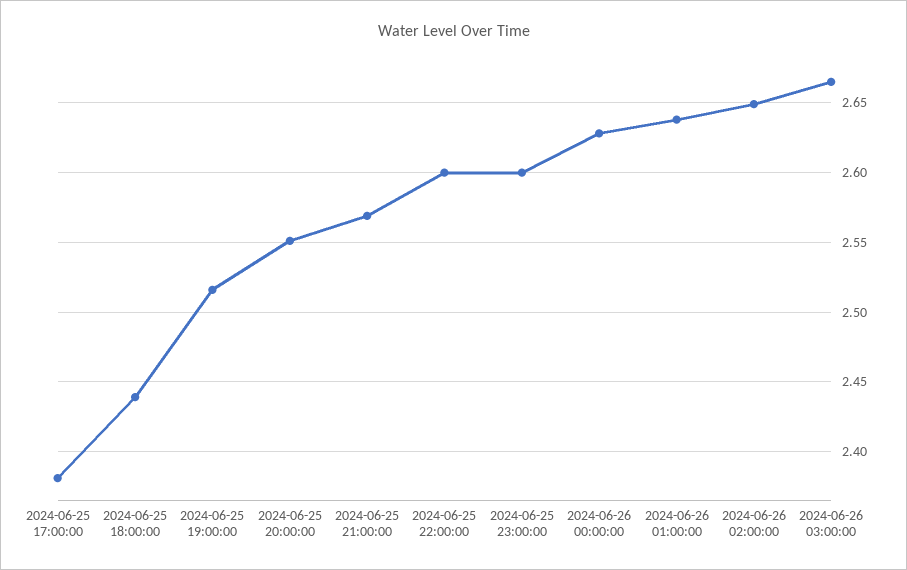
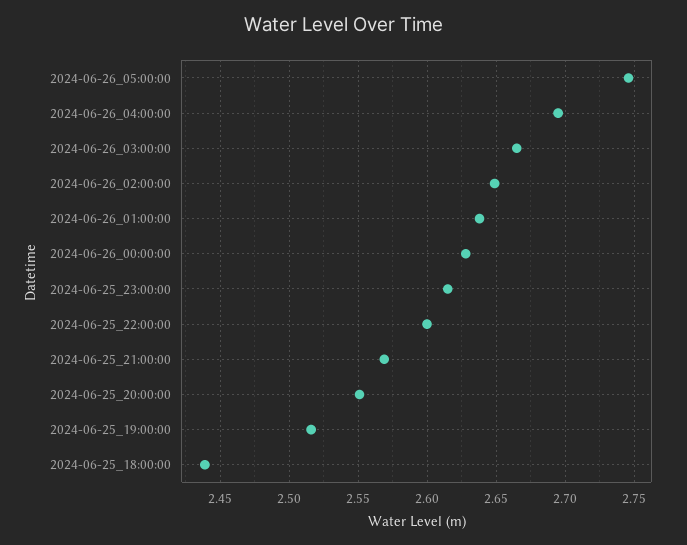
2024-06-25 17:00:00: 2.38 -> none
2024-06-25 23:00:00: 2.6 -> 2.615
2024-06-26_05:00:00: none -> 2.745
2024-06-26_04:00:00: none -> 2.695

